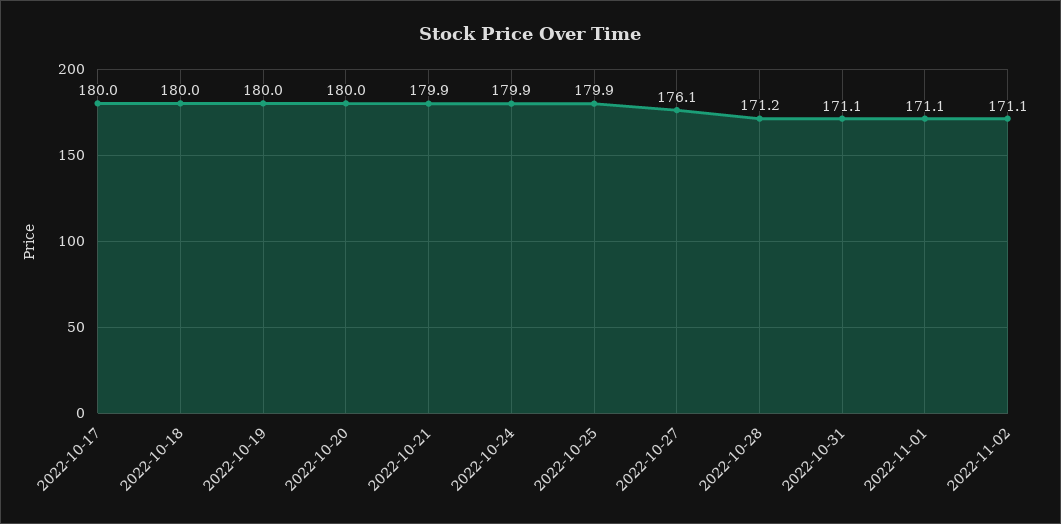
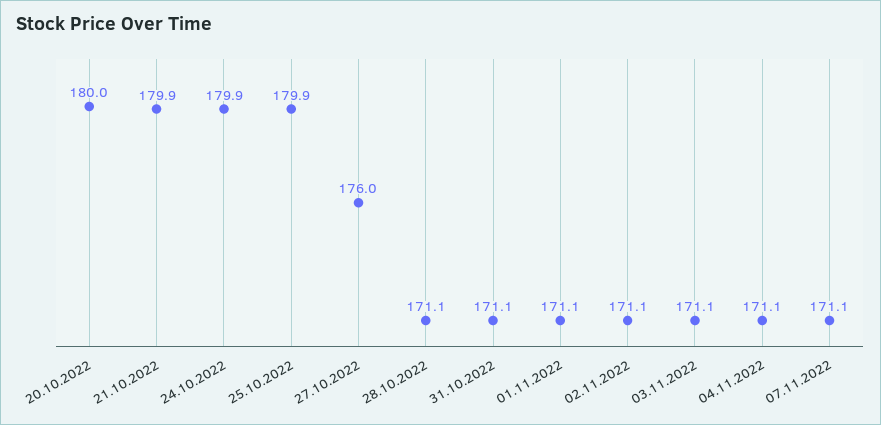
2022-10-17: 180 -> none
2022-10-18: 180 -> none
2022-10-19: 180 -> none
2022-10-27: 176.1 -> 176
2022-10-28: 171.2 -> 171.1
03.11.2022: none -> 171.1
04.11.2022: none -> 171.1
07.11.2022: none -> 171.1

